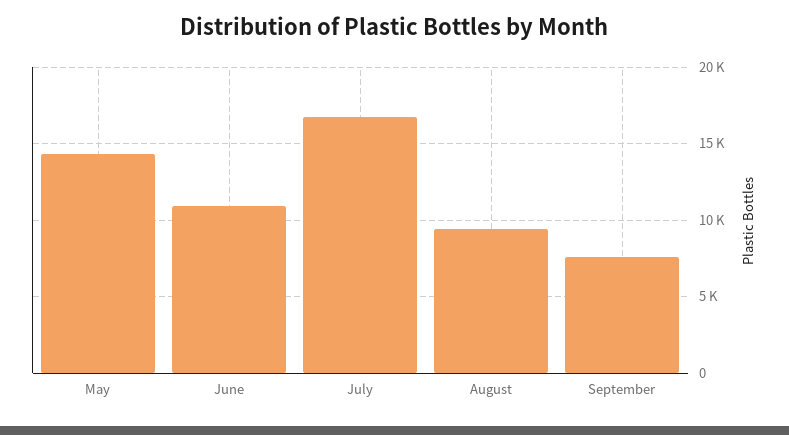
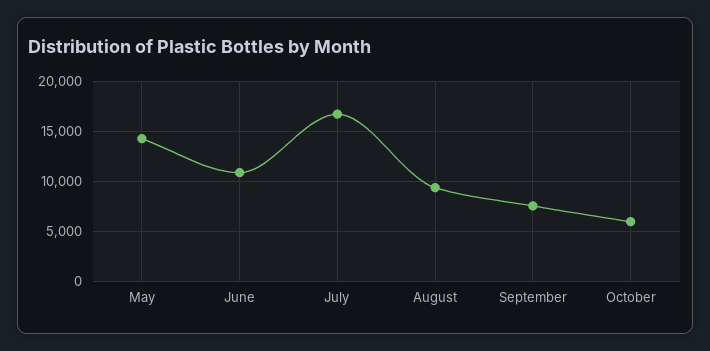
October: none -> 6000

